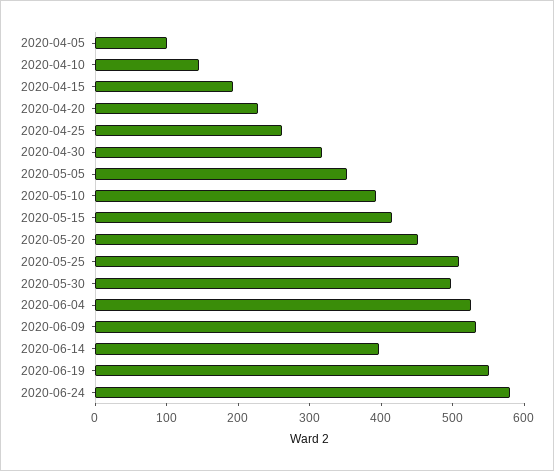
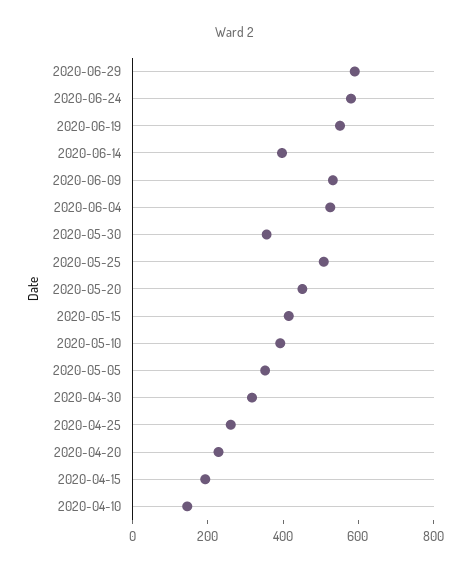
2020-04-05: 100 -> none
2020-05-30: 500 -> 350
2020-06-29: none -> 600

